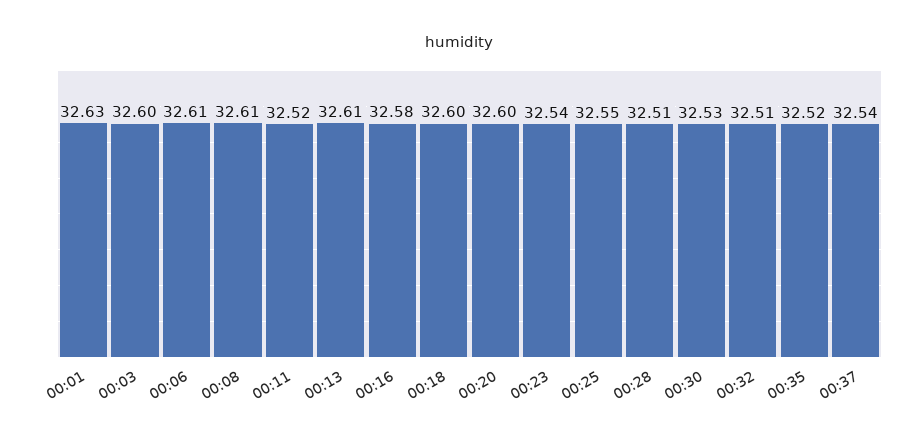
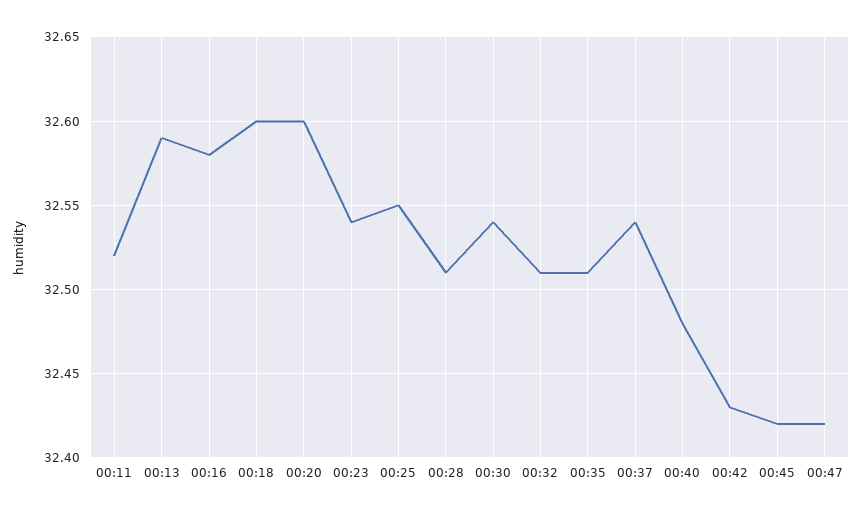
00:01: 32.63 -> none
00:03: 32.6 -> none
00:06: 32.61 -> none
00:08: 32.61 -> none
00:13: 32.61 -> 32.59
00:30: 32.53 -> 32.54
00:35: 32.52 -> 32.51
00:40: none -> 32.48
00:42: none -> 32.43
00:45: none -> 32.42
00:47: none -> 32.42

